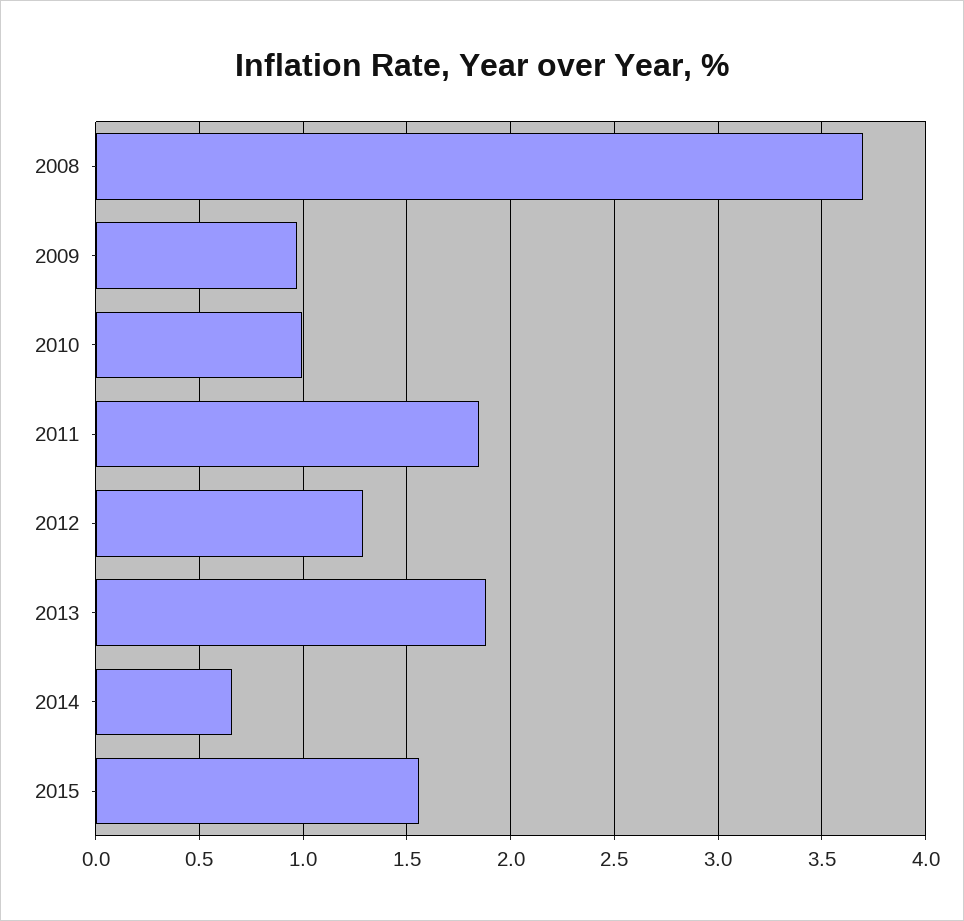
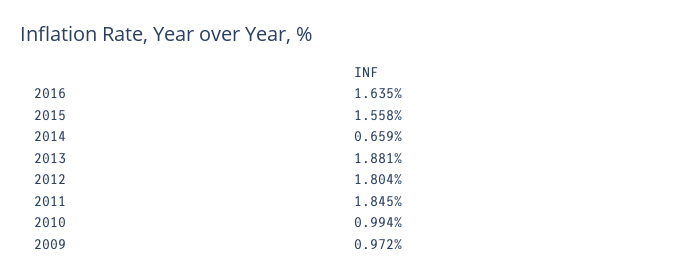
2008: 3.7 -> none
2012: 1.3 -> 1.804
2016: none -> 1.635

